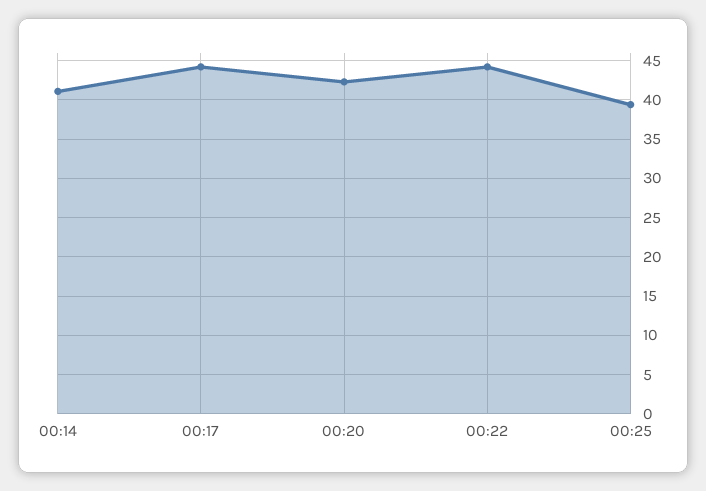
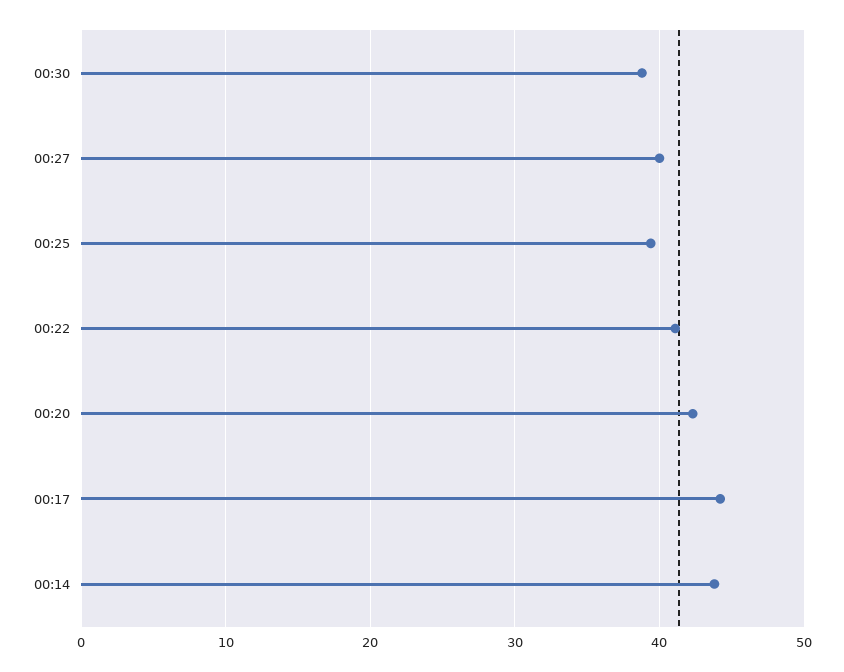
00:14: 41 -> 44
00:22: 44 -> 41
00:30: none -> 39
00:27: none -> 40

